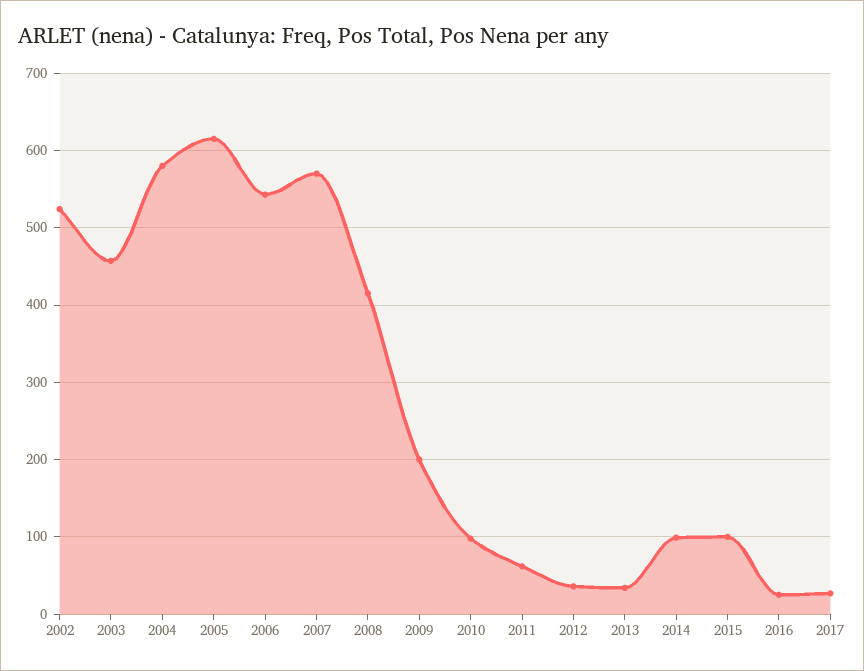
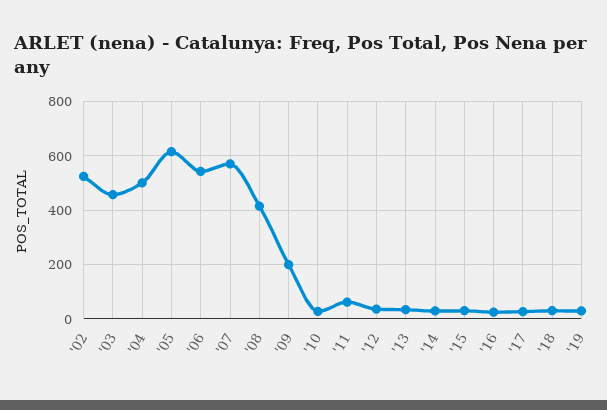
2004: 580 -> 500
2010: 100 -> 25
2014: 100 -> 25
2015: 100 -> 25
'18: none -> 25
'19: none -> 25

